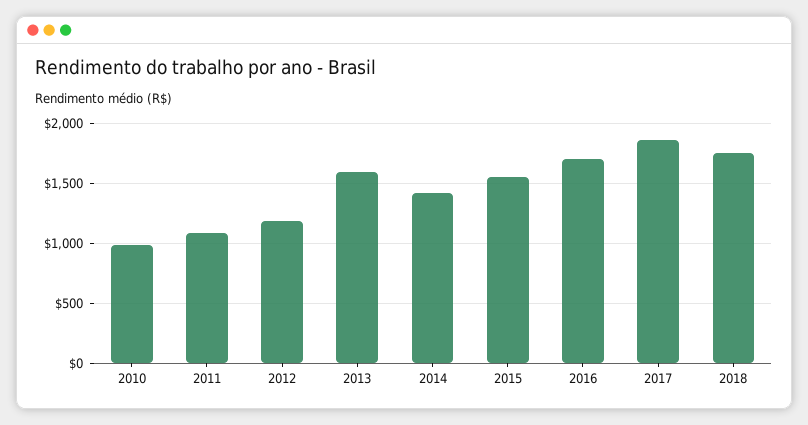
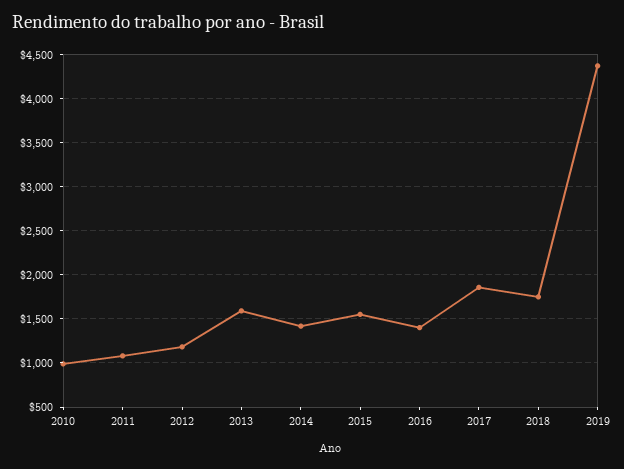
2016: 1700 -> 1400
2019: none -> 4400

